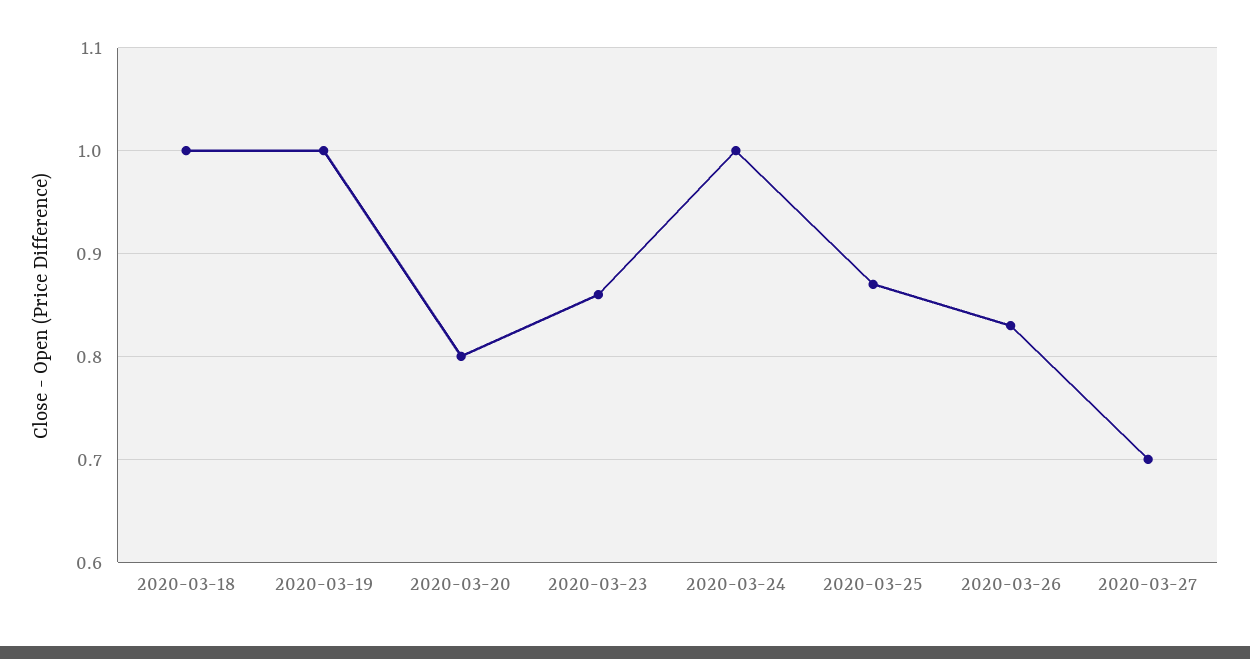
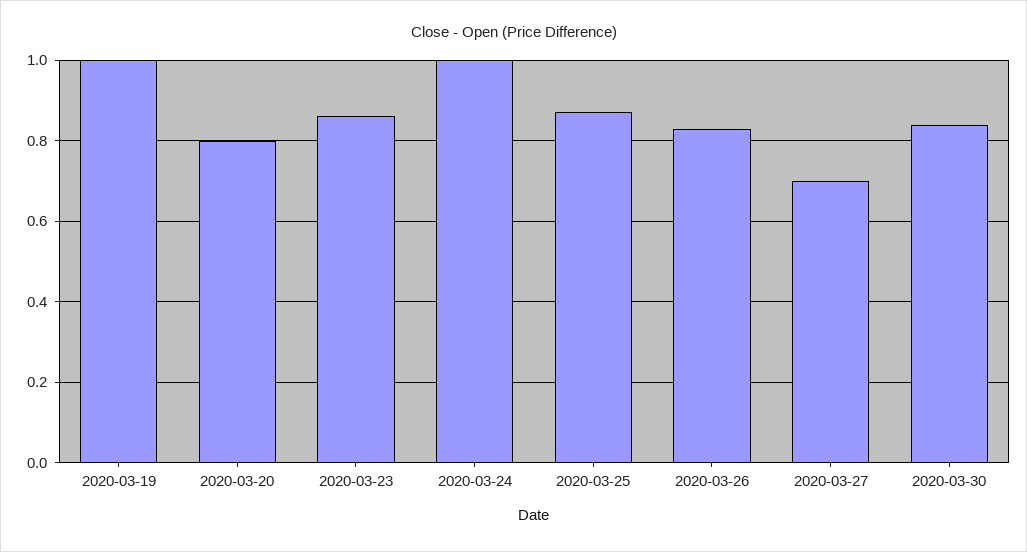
2020-03-18: 1 -> none
2020-03-30: none -> 0.85

